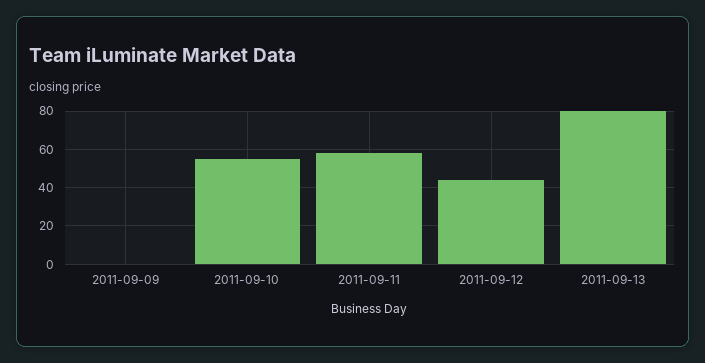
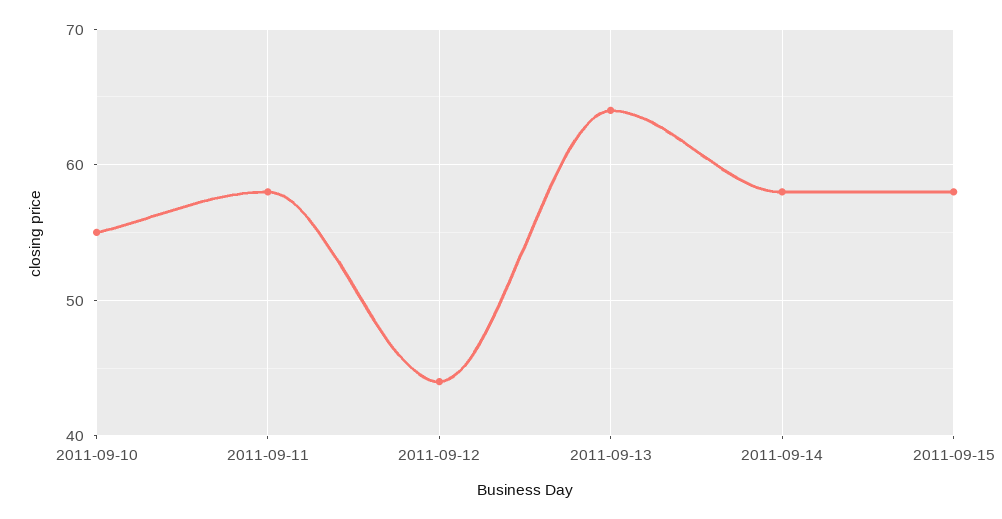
2011-09-09: 0 -> none
2011-09-13: 80 -> 64
2011-09-14: none -> 58
2011-09-15: none -> 58

